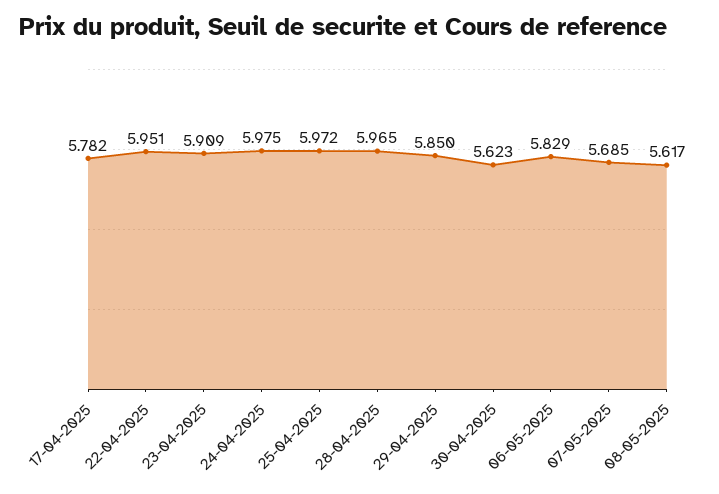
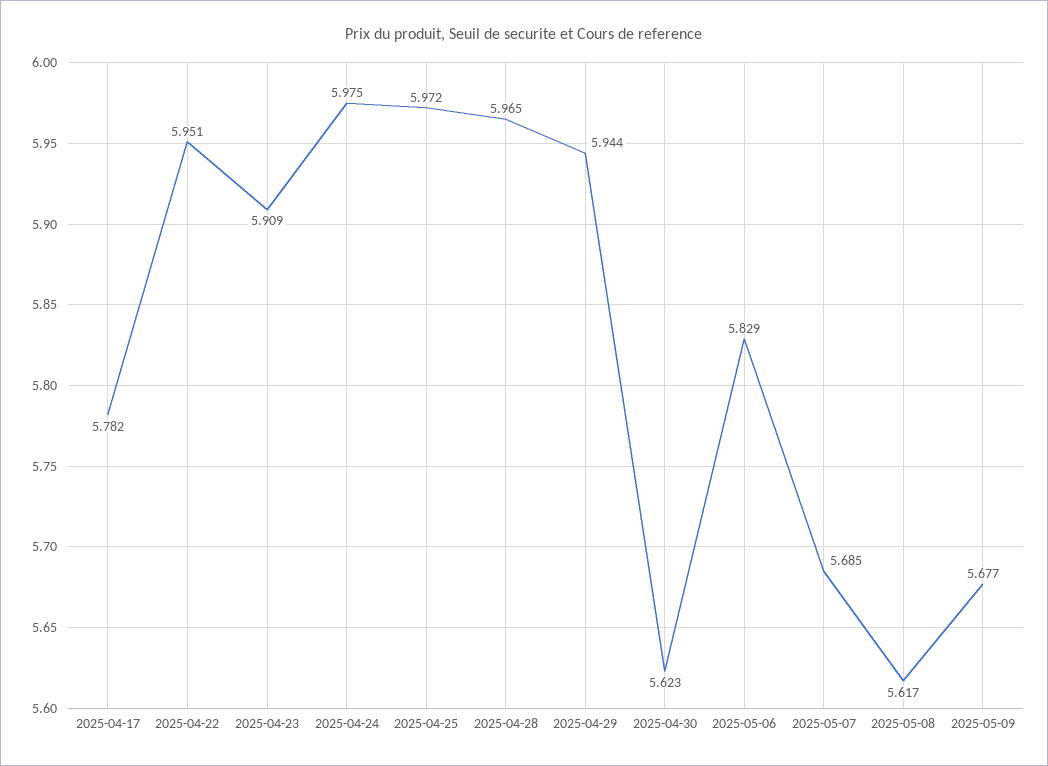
29-04-2025: 5.85 -> 5.944
2025-05-09: none -> 5.677

